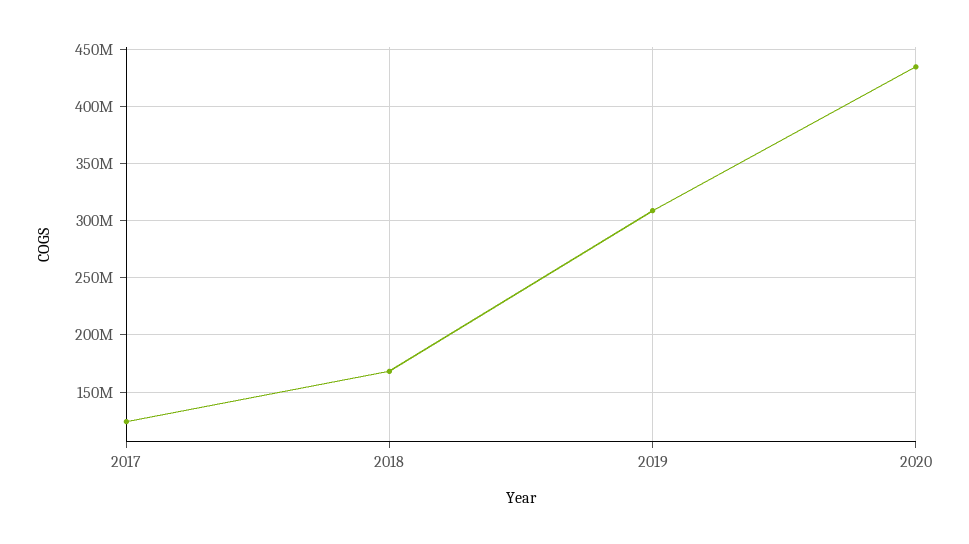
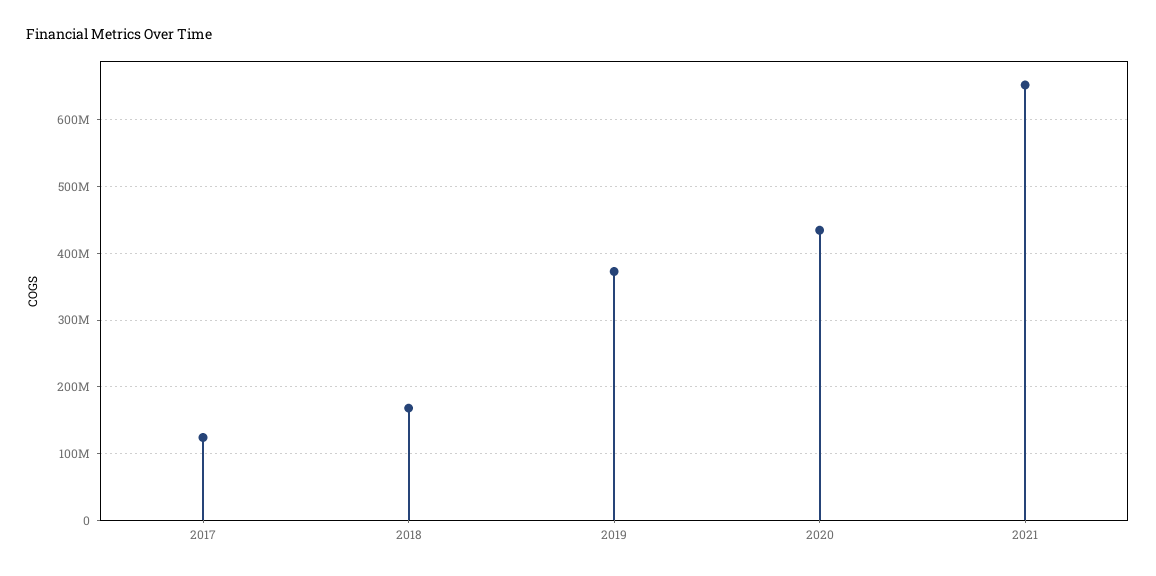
2019: 310000000 -> 370000000
2021: none -> 650000000

